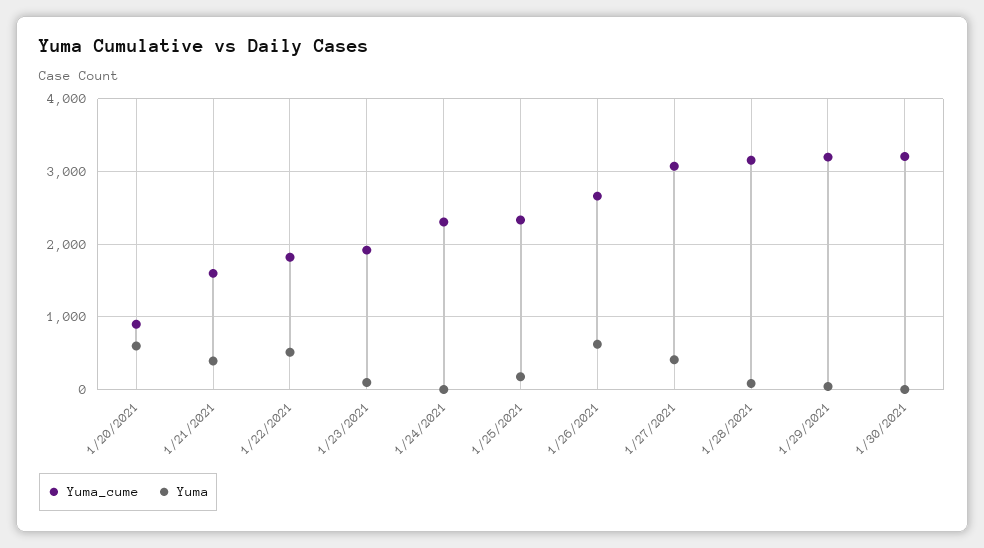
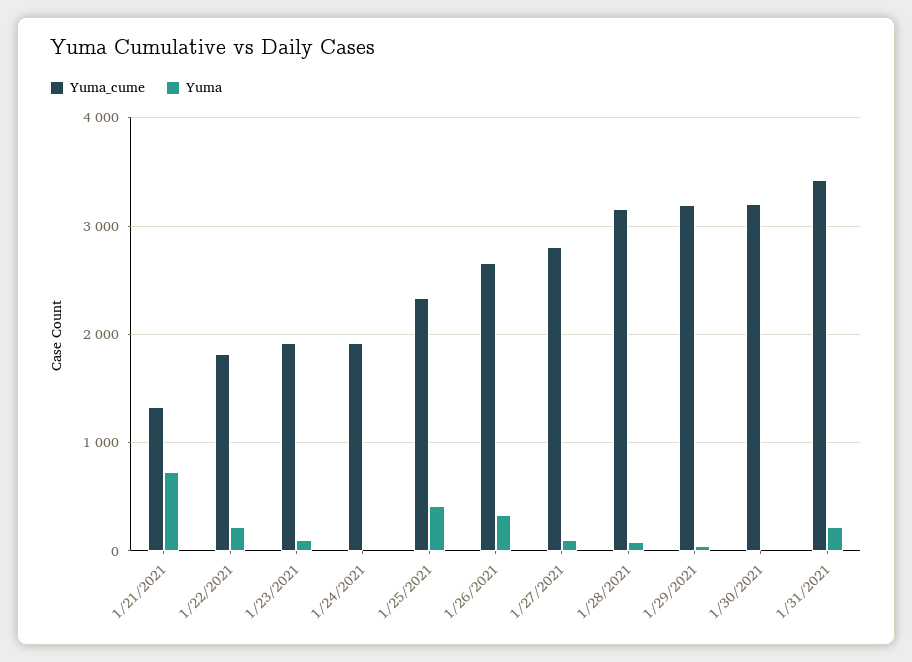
Yuma_cume, 1/20/2021: 900 -> none
Yuma, 1/20/2021: 600 -> none
Yuma_cume, 1/21/2021: 1600 -> 1300
Yuma, 1/21/2021: 400 -> 700
Yuma, 1/22/2021: 500 -> 200
Yuma_cume, 1/24/2021: 2300 -> 1900
Yuma, 1/25/2021: 200 -> 400
Yuma, 1/26/2021: 600 -> 300
Yuma_cume, 1/27/2021: 3100 -> 2800
Yuma, 1/27/2021: 400 -> 100
Yuma_cume, 1/31/2021: none -> 3400
Yuma, 1/31/2021: none -> 200

